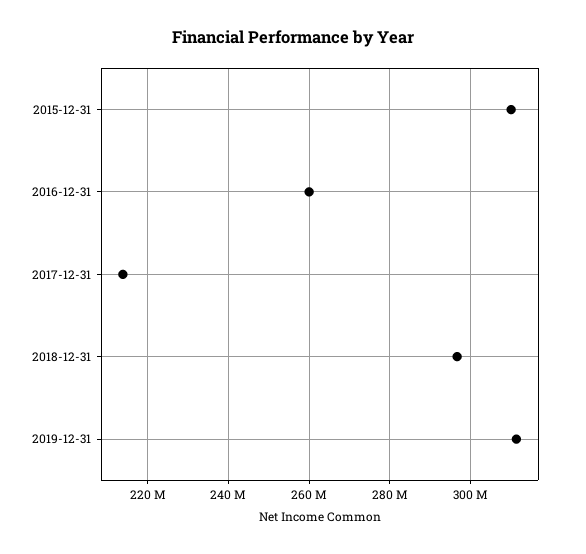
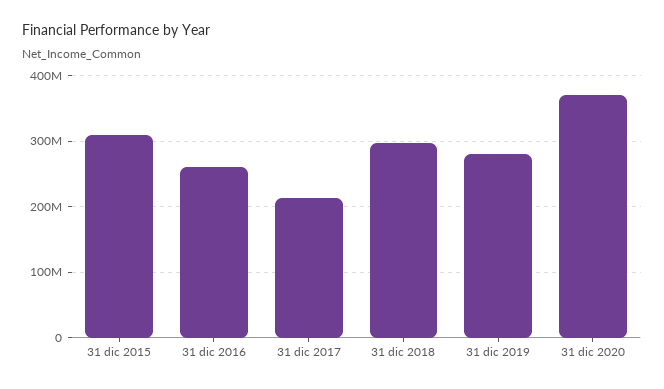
2019-12-31: 312000000 -> 280000000
31 dic 2020: none -> 370000000

